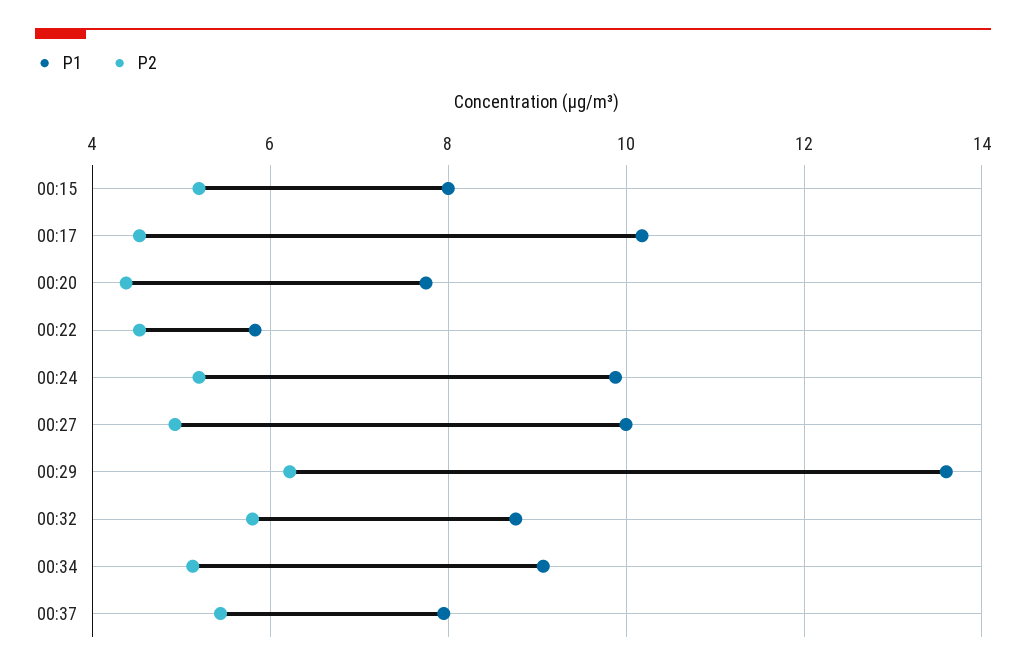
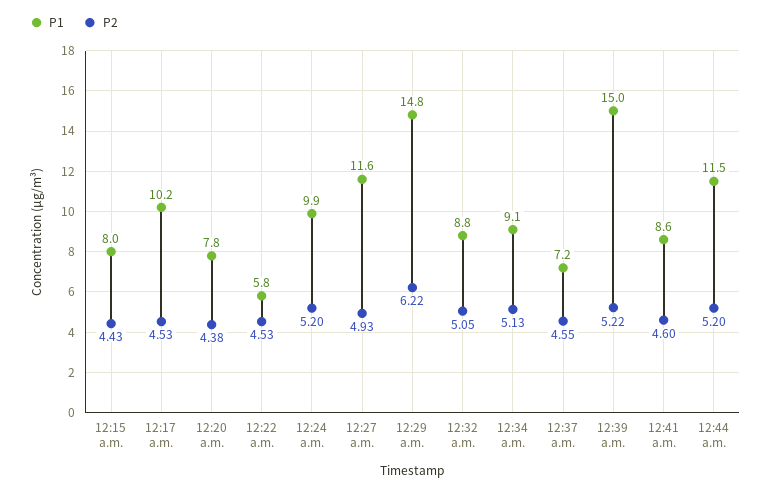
P2, 00:15: 5.2 -> 4.43
P1, 00:27: 10 -> 11.6
P1, 00:29: 13.6 -> 14.8
P2, 00:32: 5.8 -> 5.05
P1, 00:37: 8 -> 7.2
P2, 00:37: 5.4 -> 4.55
P1, 12:39 a.m.: none -> 15
P2, 12:39 a.m.: none -> 5.22
P1, 12:41 a.m.: none -> 8.6
P2, 12:41 a.m.: none -> 4.6
P1, 12:44 a.m.: none -> 11.5
P2, 12:44 a.m.: none -> 5.2

